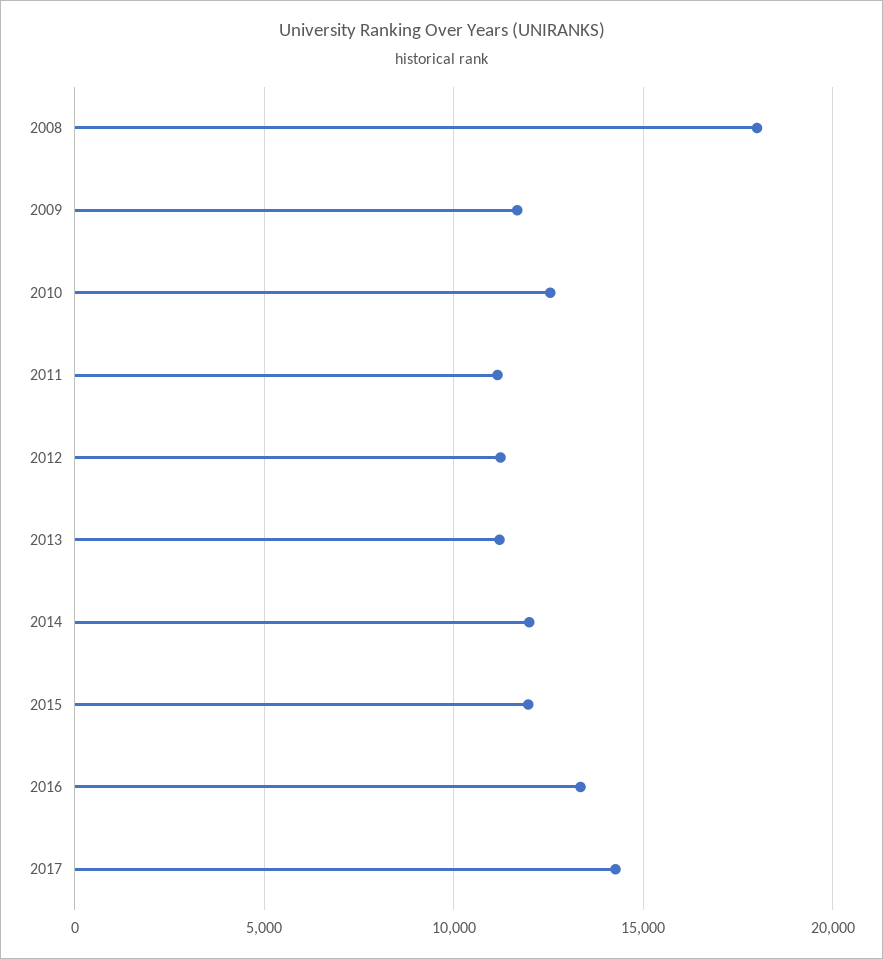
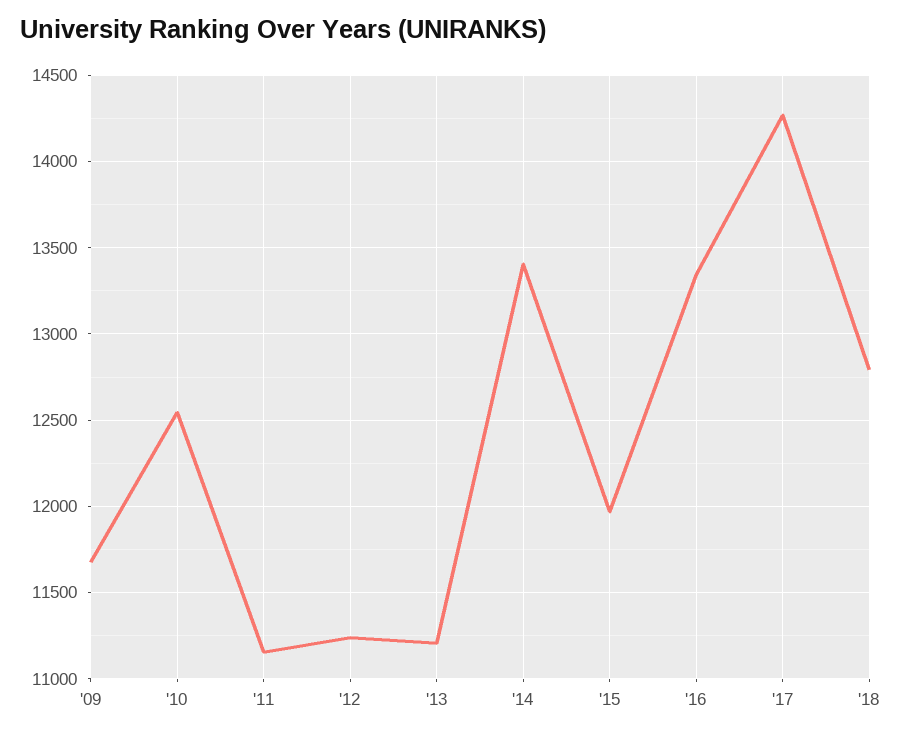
2008: 18000 -> none
2014: 12000 -> 13400
'18: none -> 12800

